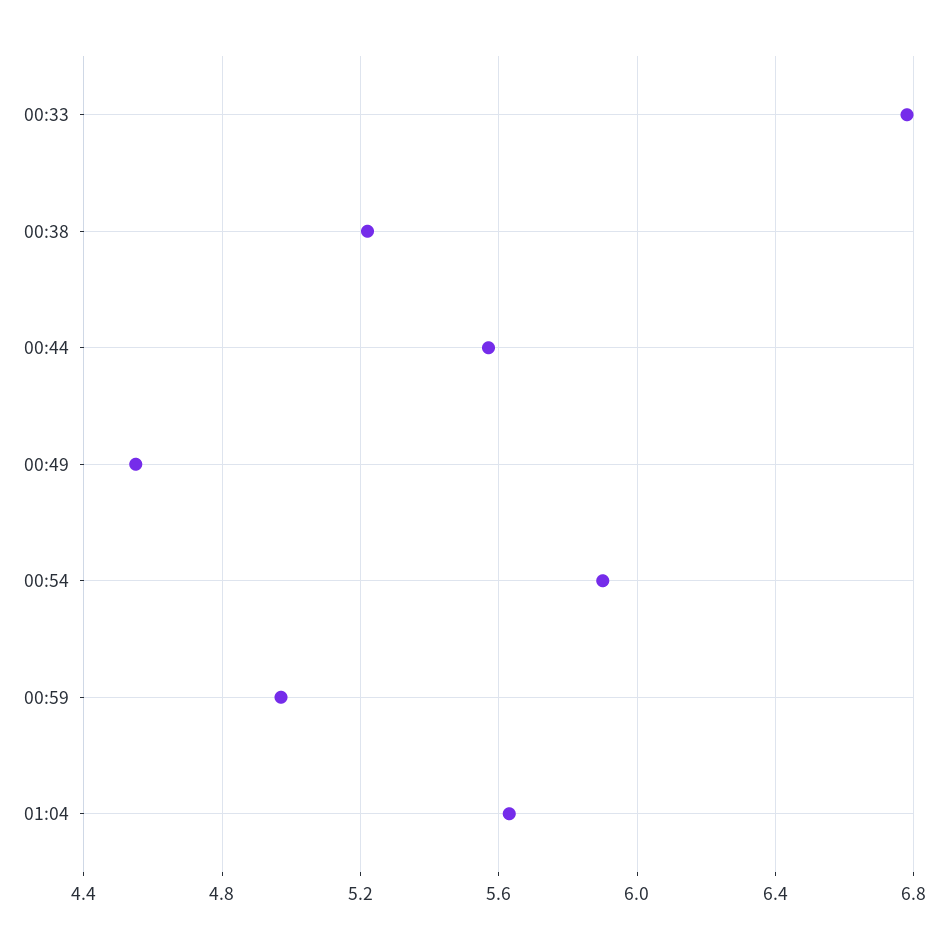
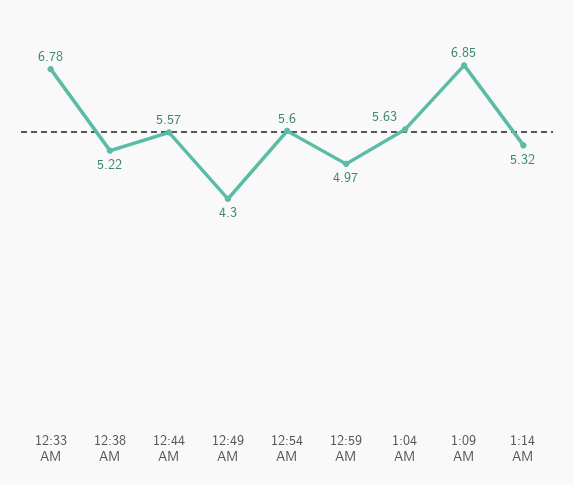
00:49: 4.55 -> 4.3
00:54: 5.9 -> 5.6
1:09 AM: none -> 6.85
1:14 AM: none -> 5.32

